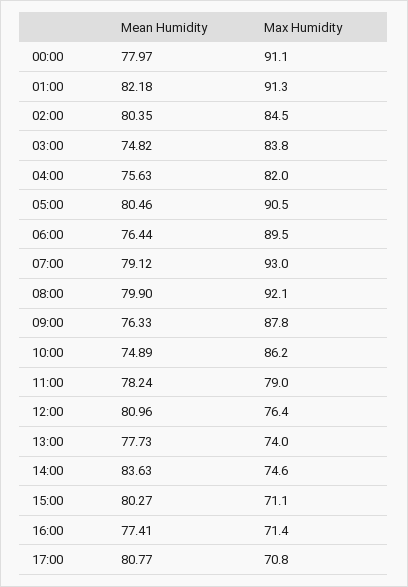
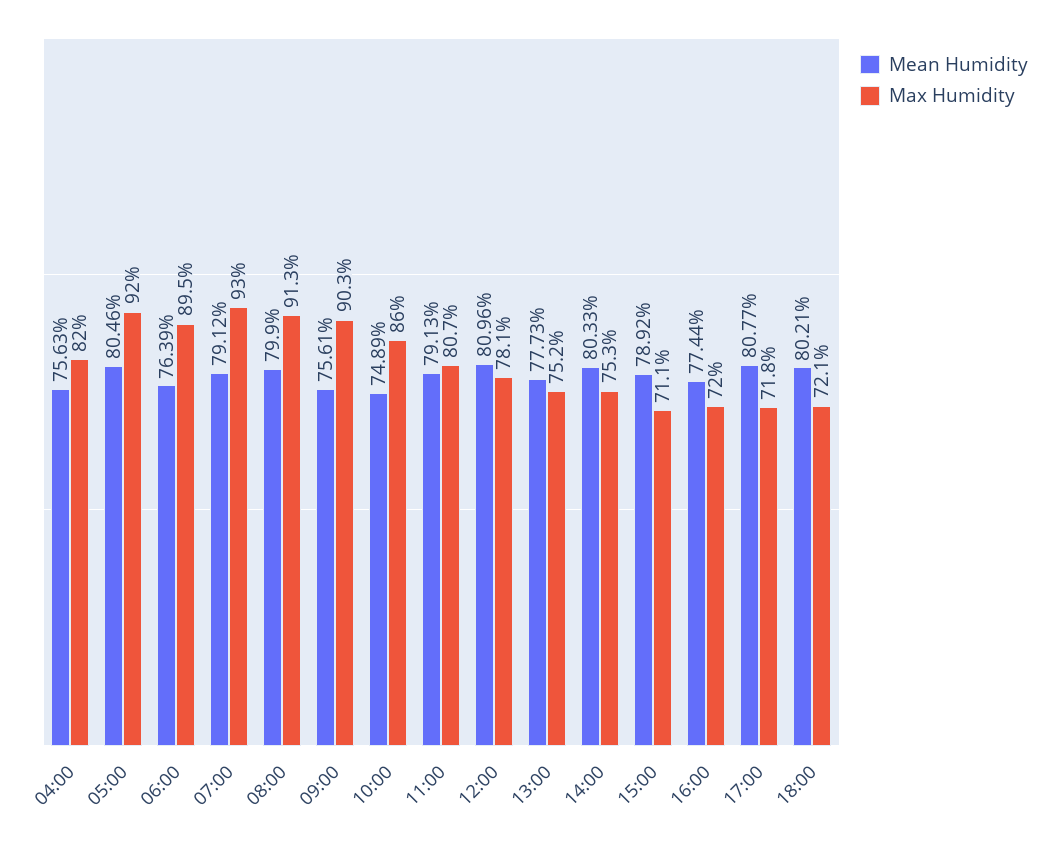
Mean Humidity, 00:00: 77.97 -> none
Max Humidity, 00:00: 91.1 -> none
Mean Humidity, 01:00: 82.18 -> none
Max Humidity, 01:00: 91.3 -> none
Mean Humidity, 02:00: 80.35 -> none
Max Humidity, 02:00: 84.5 -> none
Mean Humidity, 03:00: 74.82 -> none
Max Humidity, 03:00: 83.8 -> none
Max Humidity, 05:00: 90.5 -> 92
Mean Humidity, 06:00: 76.44 -> 76.39
Max Humidity, 08:00: 92.1 -> 91.3
Mean Humidity, 09:00: 76.33 -> 75.61
Max Humidity, 09:00: 87.8 -> 90.3
Max Humidity, 10:00: 86.2 -> 86
Mean Humidity, 11:00: 78.24 -> 79.13
Max Humidity, 11:00: 79 -> 80.7
Max Humidity, 12:00: 76.4 -> 78.1
Max Humidity, 13:00: 74 -> 75.2
Mean Humidity, 14:00: 83.63 -> 80.33
Max Humidity, 14:00: 74.6 -> 75.3
Mean Humidity, 15:00: 80.27 -> 78.92
Mean Humidity, 16:00: 77.41 -> 77.44
Max Humidity, 16:00: 71.4 -> 72
Max Humidity, 17:00: 70.8 -> 71.8
Mean Humidity, 18:00: none -> 80.21
Max Humidity, 18:00: none -> 72.1

